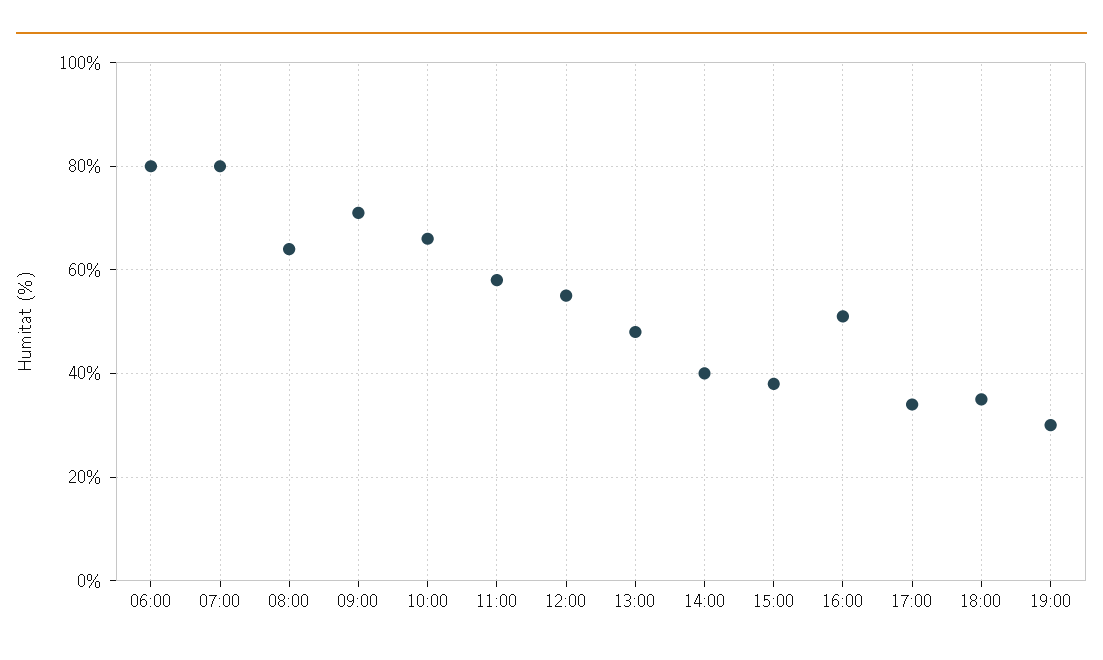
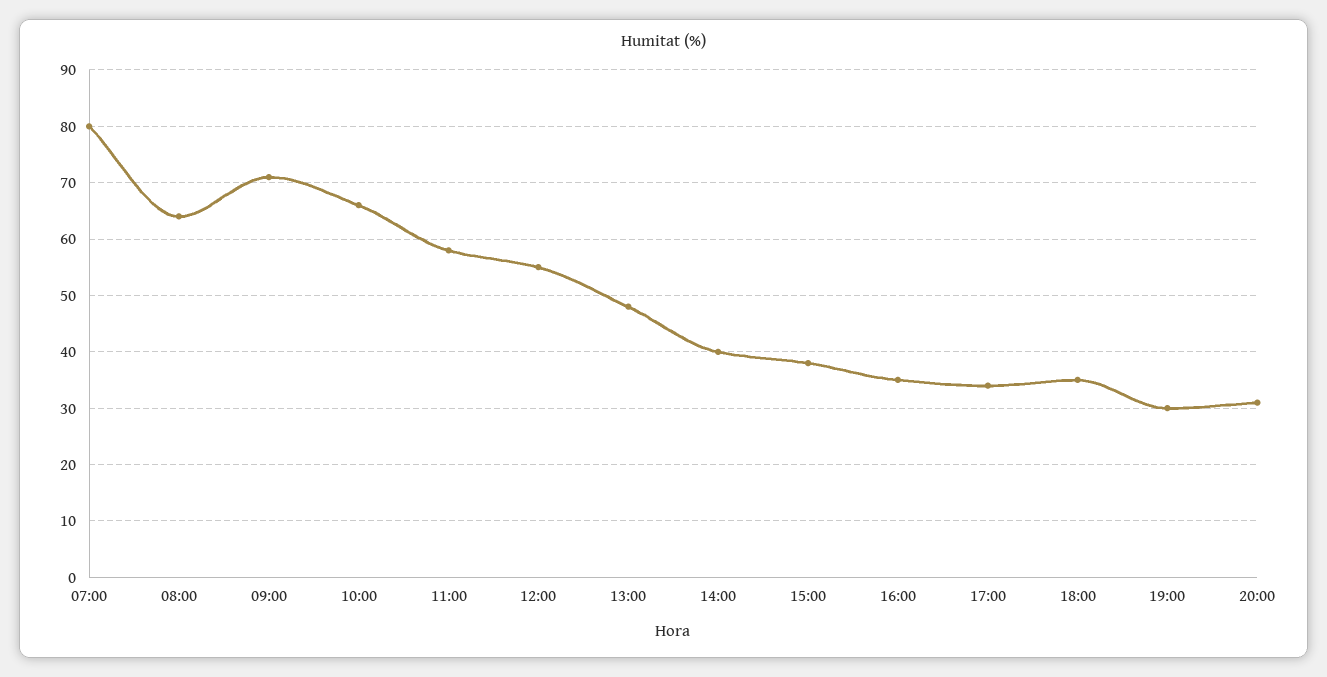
06:00: 80 -> none
16:00: 50 -> 35
20:00: none -> 30

